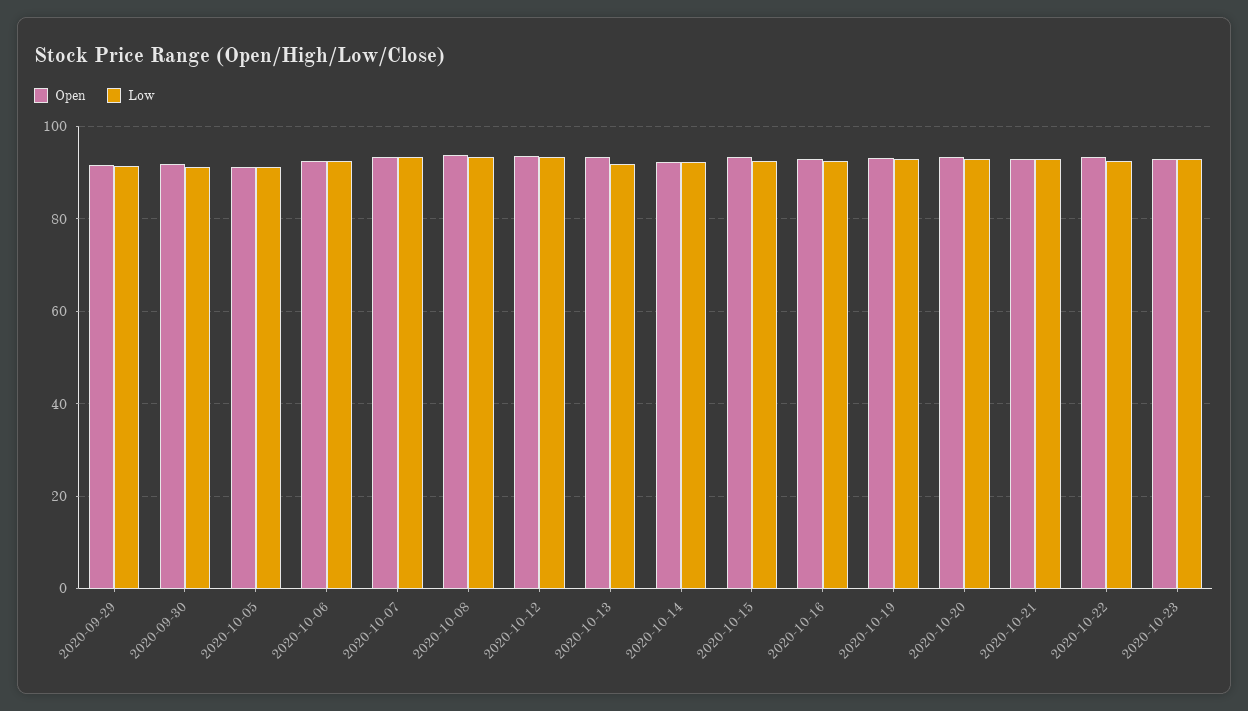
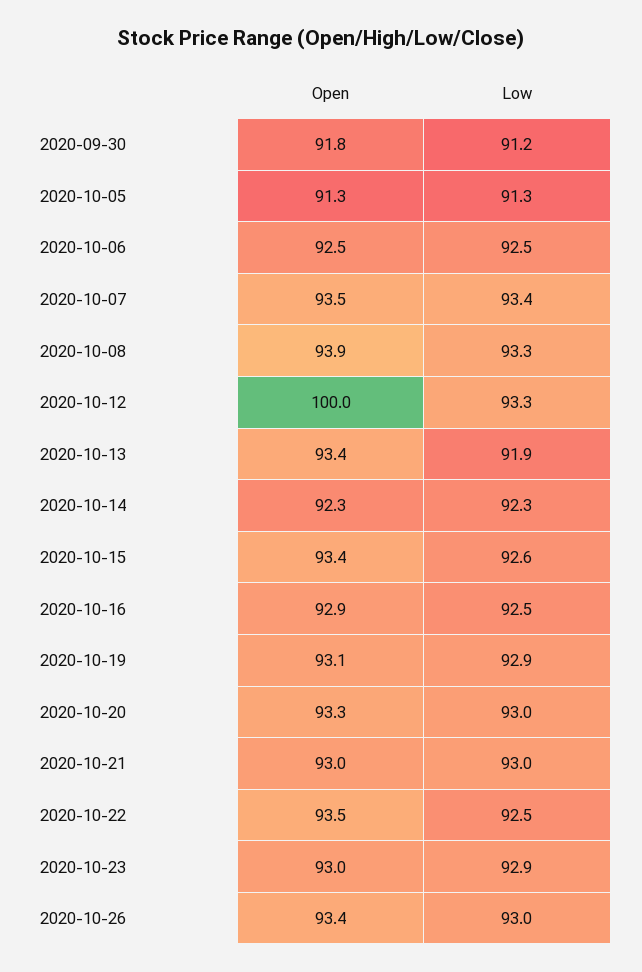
Open, 2020-09-29: 92 -> none
Low, 2020-09-29: 92 -> none
Open, 2020-10-12: 94 -> 100
Open, 2020-10-26: none -> 93.4
Low, 2020-10-26: none -> 93

